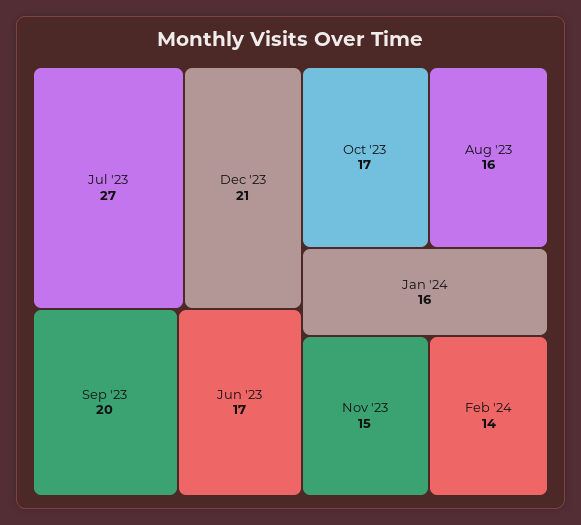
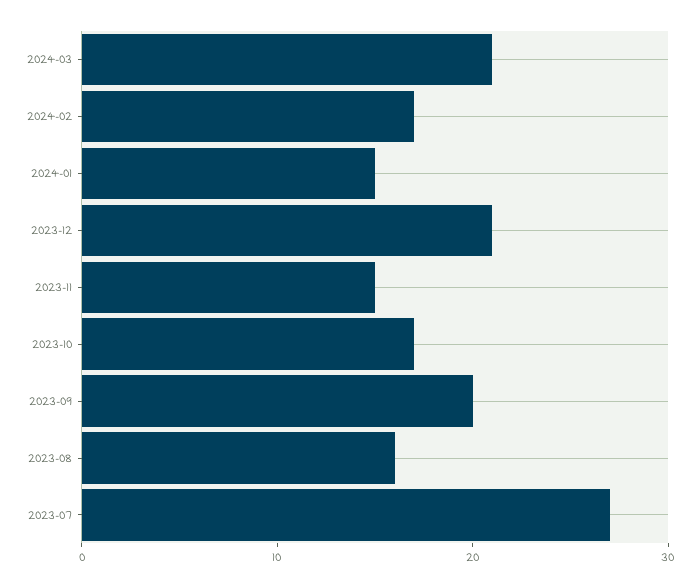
Jun '23: 17 -> none
Jan '24: 16 -> 15
Feb '24: 14 -> 17
2024-03: none -> 21

